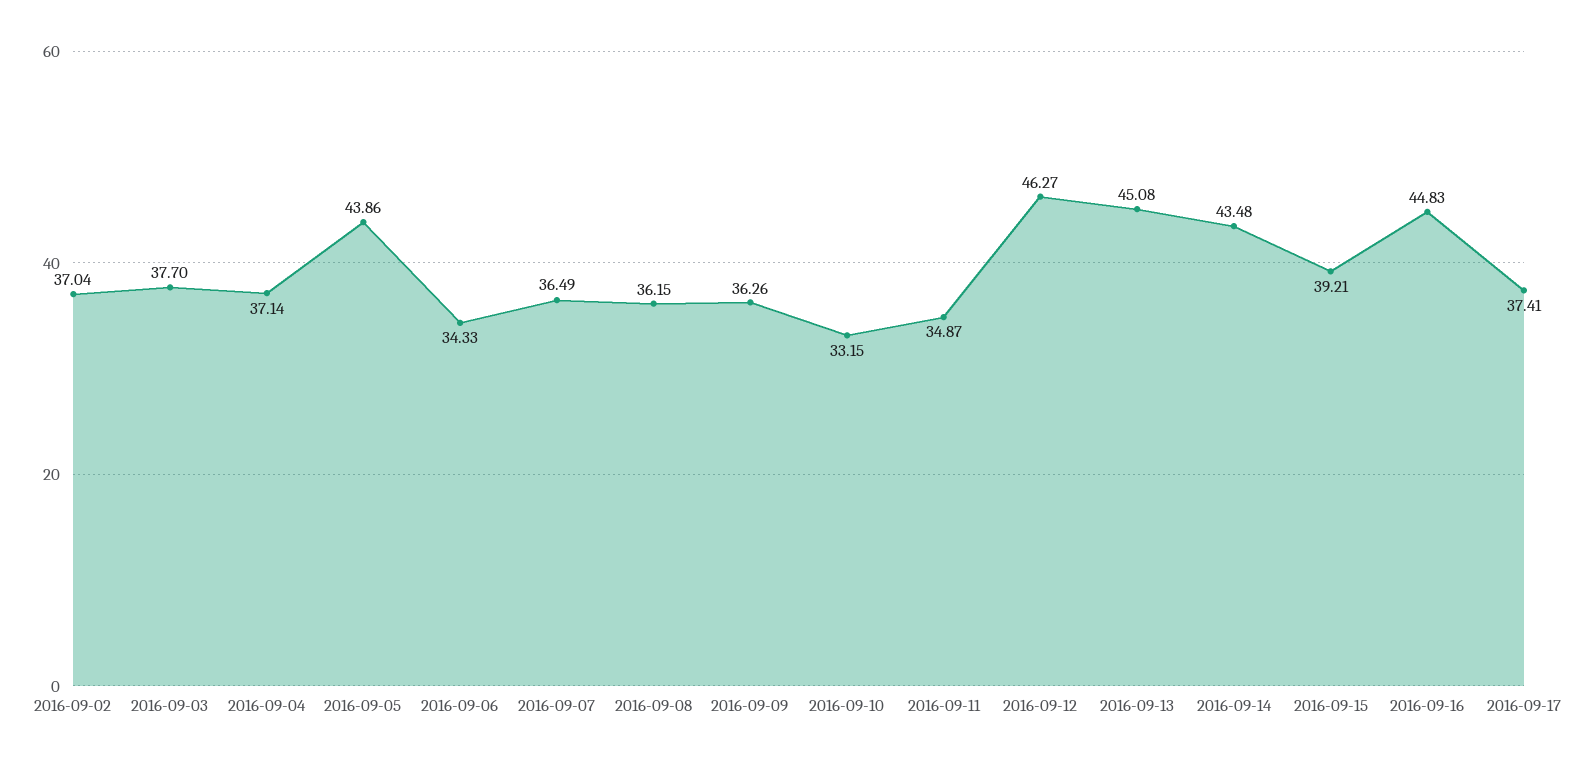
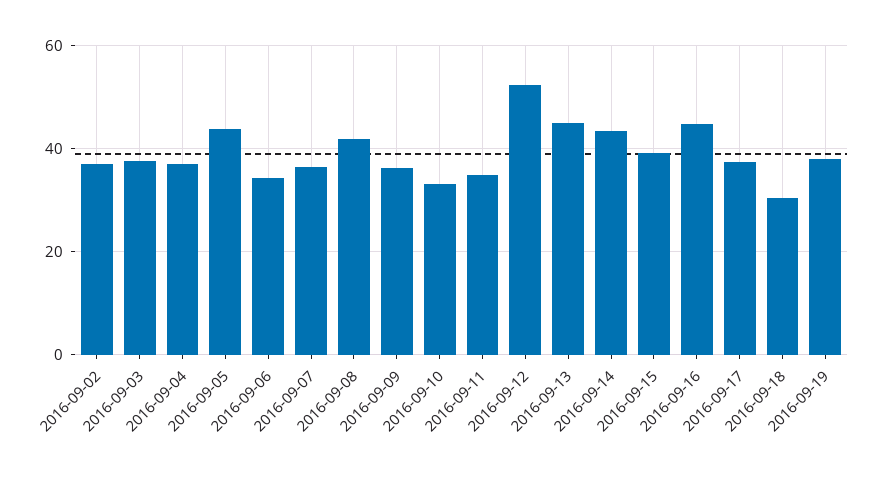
2016-09-08: 36.15 -> 42
2016-09-12: 46.27 -> 52
2016-09-18: none -> 30
2016-09-19: none -> 38

